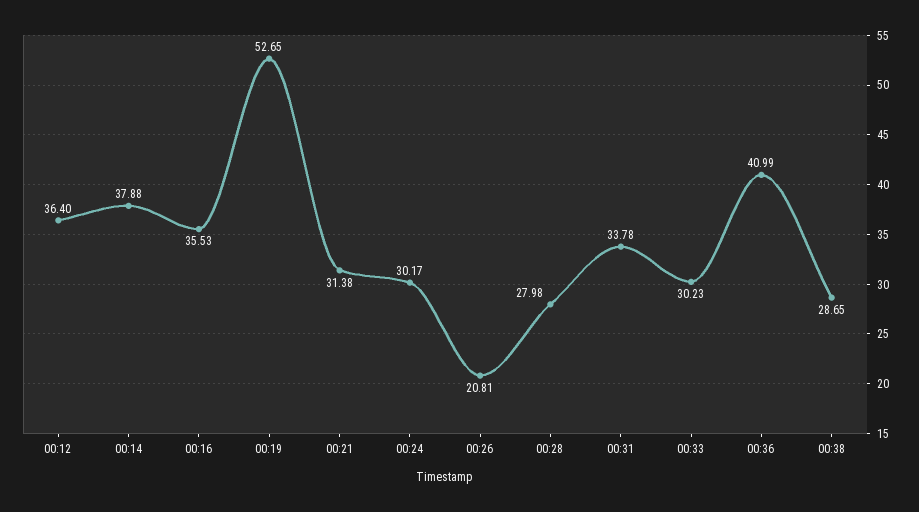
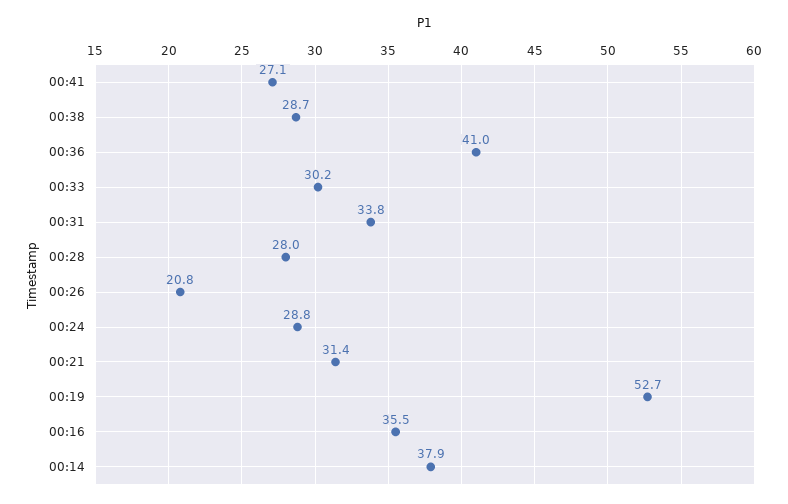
00:12: 36.4 -> none
00:24: 30.17 -> 28.8
00:41: none -> 27.1

